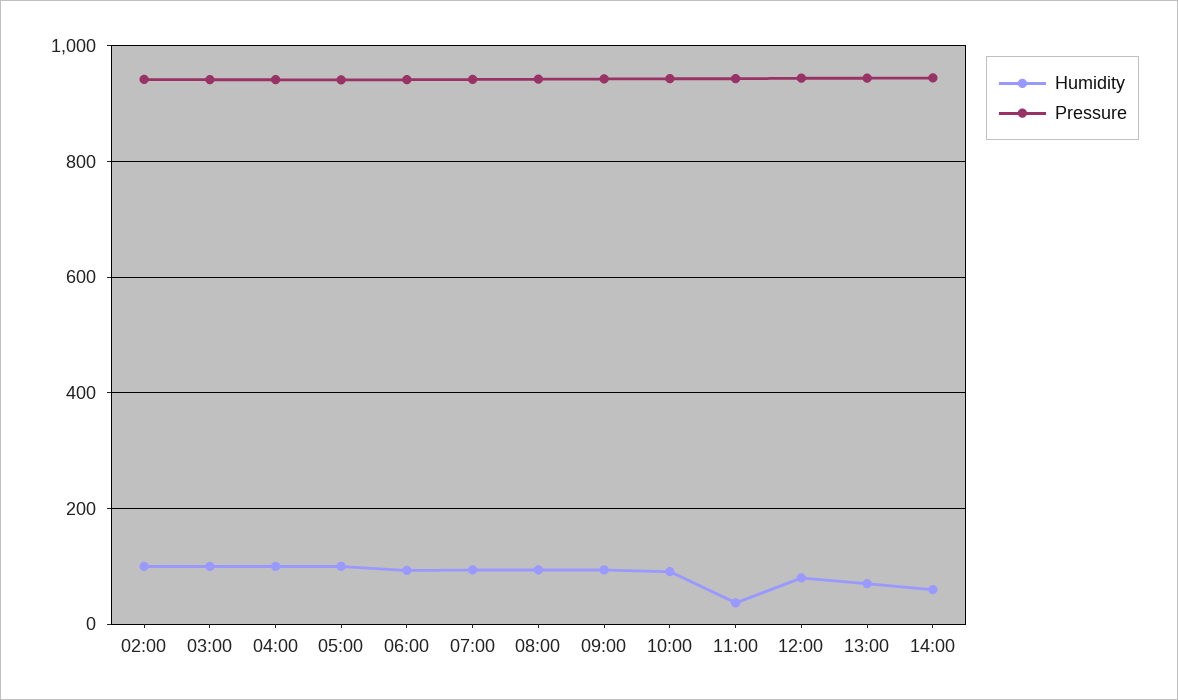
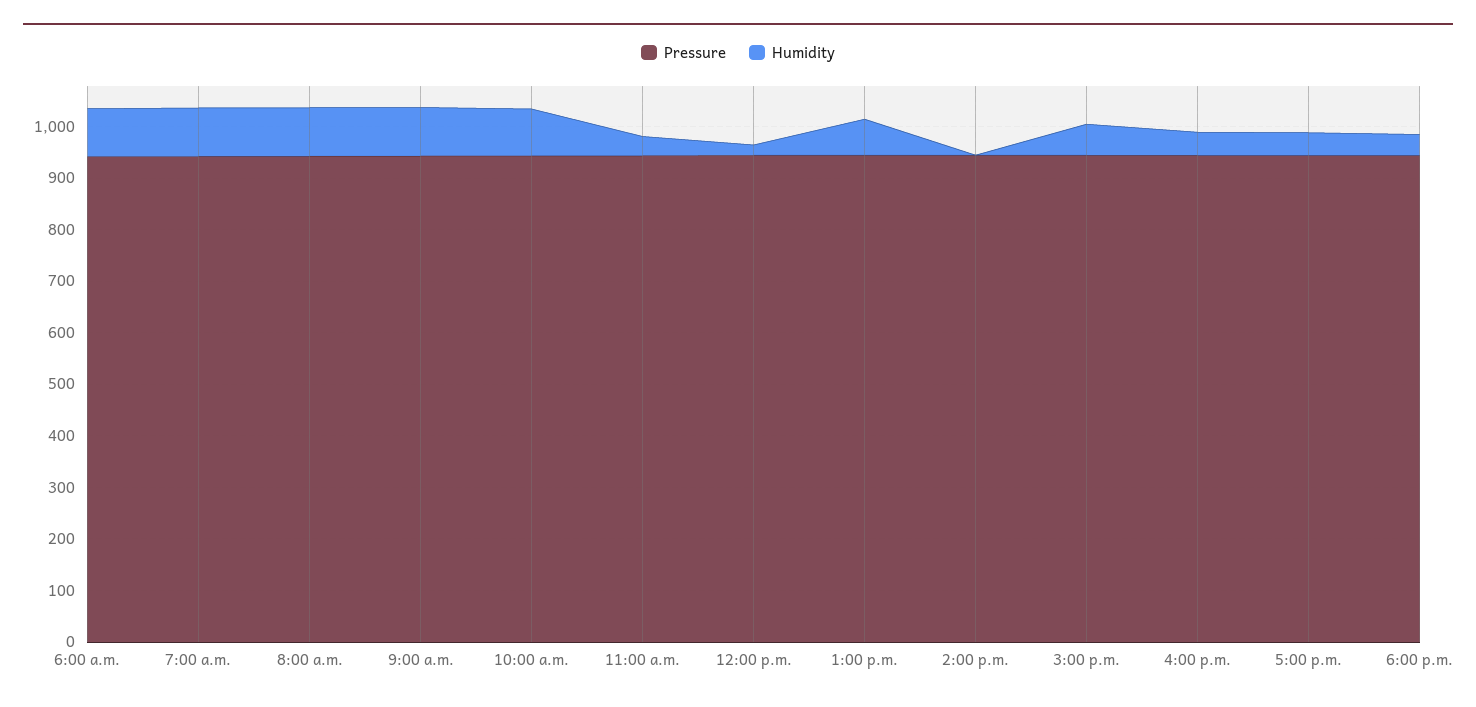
Humidity, 02:00: 100 -> none
Pressure, 02:00: 940 -> none
Humidity, 03:00: 100 -> none
Pressure, 03:00: 940 -> none
Humidity, 04:00: 100 -> none
Pressure, 04:00: 940 -> none
Humidity, 05:00: 100 -> none
Pressure, 05:00: 940 -> none
Humidity, 12:00: 80 -> 20
Humidity, 14:00: 60 -> 0
Pressure, 3:00 p.m.: none -> 940
Humidity, 3:00 p.m.: none -> 60
Pressure, 4:00 p.m.: none -> 940
Humidity, 4:00 p.m.: none -> 40
Pressure, 5:00 p.m.: none -> 940
Humidity, 5:00 p.m.: none -> 40
Pressure, 6:00 p.m.: none -> 940
Humidity, 6:00 p.m.: none -> 40

